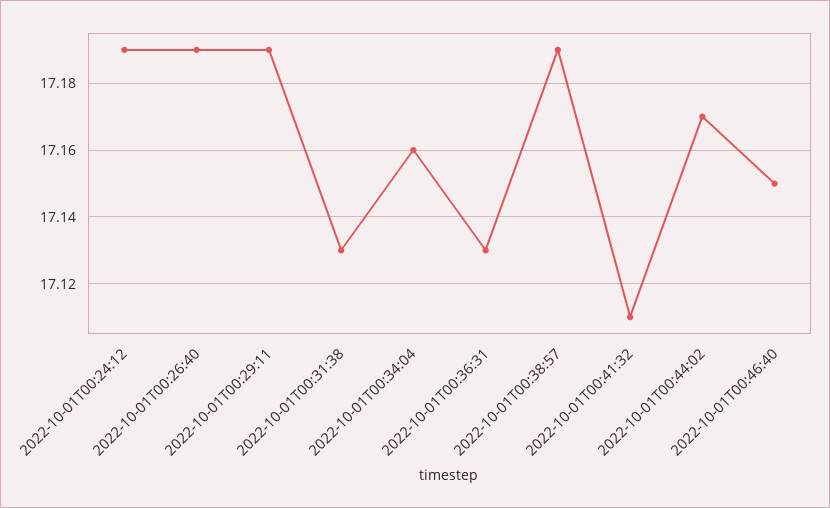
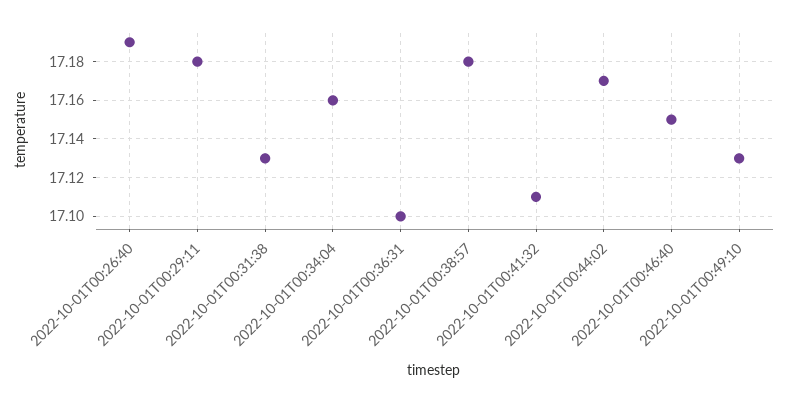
2022-10-01T00:24:12: 17.19 -> none
2022-10-01T00:29:11: 17.19 -> 17.18
2022-10-01T00:36:31: 17.13 -> 17.1
2022-10-01T00:38:57: 17.19 -> 17.18
2022-10-01T00:49:10: none -> 17.13

